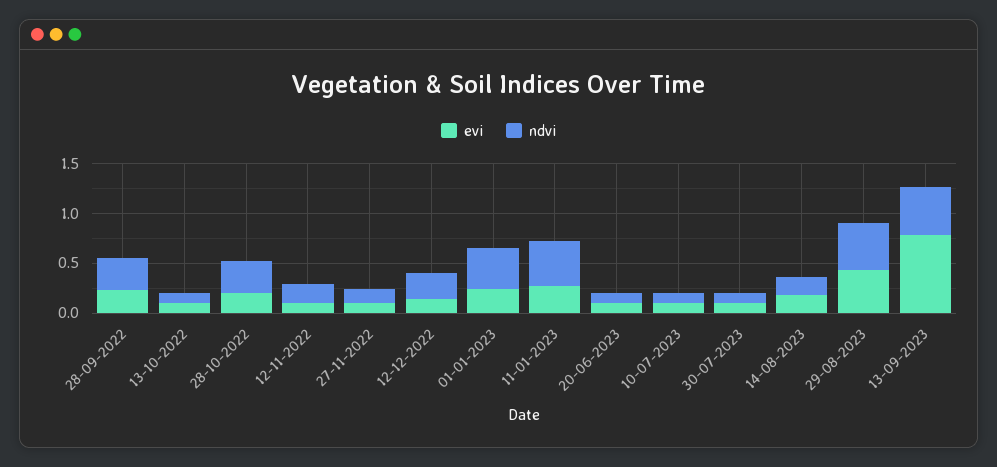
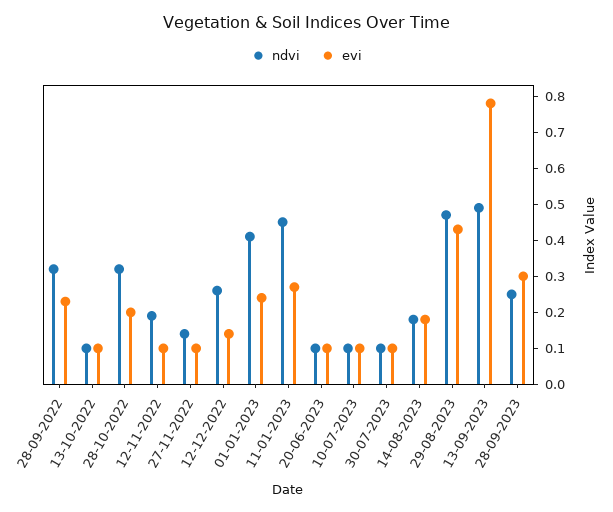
ndvi, 28-09-2023: none -> 0.25
evi, 28-09-2023: none -> 0.3

